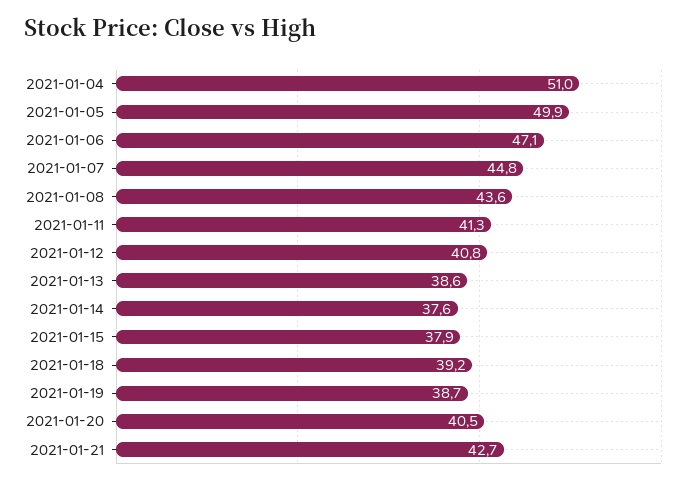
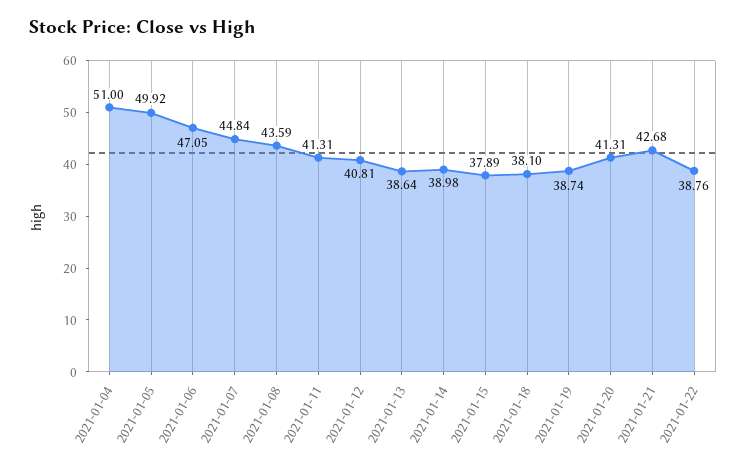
2021-01-14: 37.6 -> 38.98
2021-01-18: 39.2 -> 38.1
2021-01-20: 40.5 -> 41.31
2021-01-22: none -> 38.76

